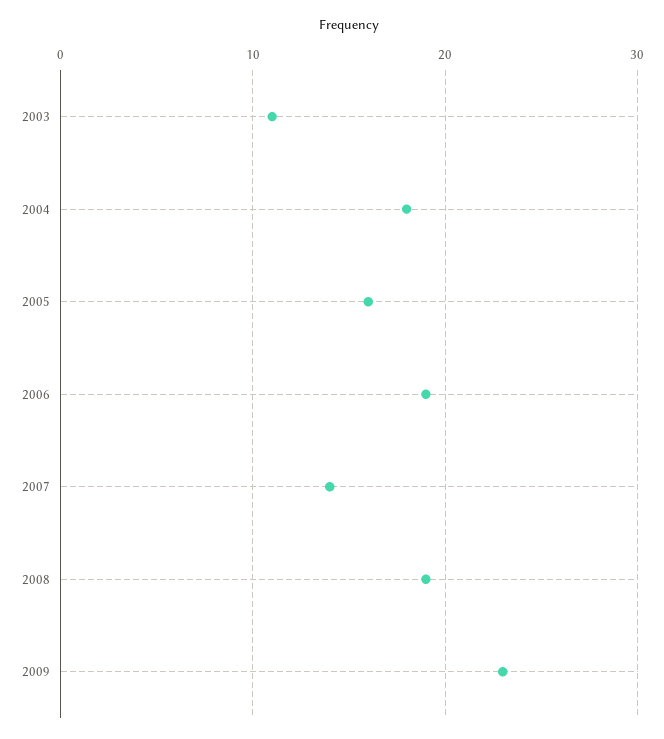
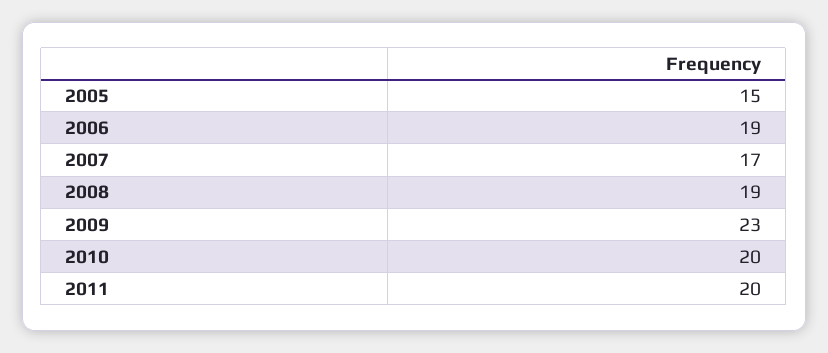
2003: 11 -> none
2004: 18 -> none
2005: 16 -> 15
2007: 14 -> 17
2010: none -> 20
2011: none -> 20

